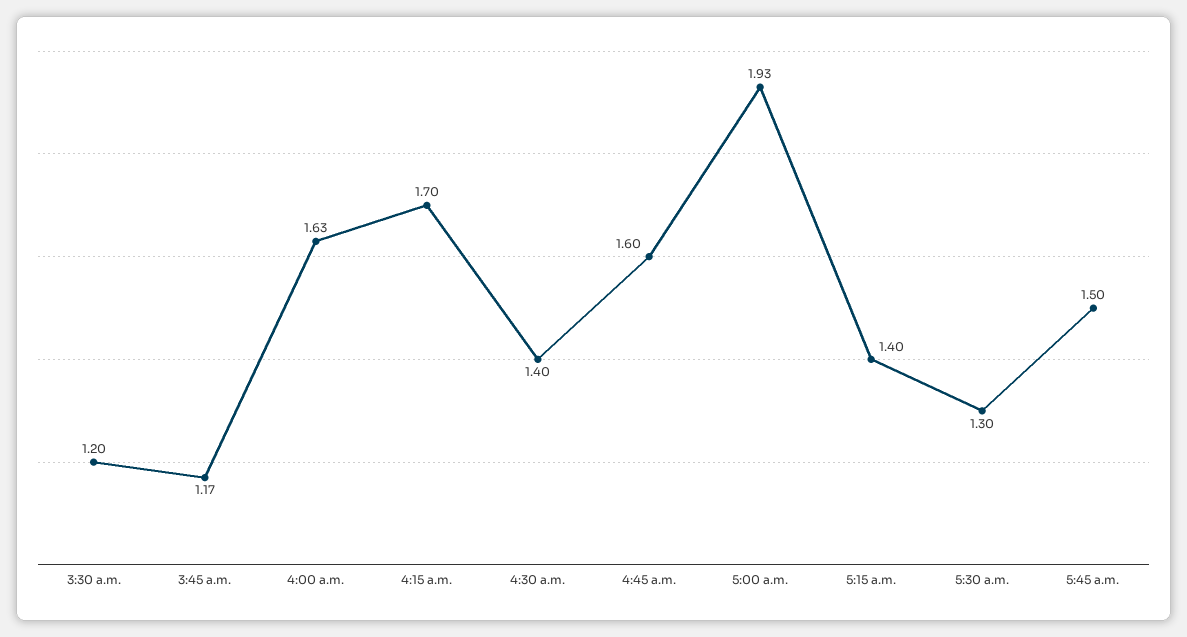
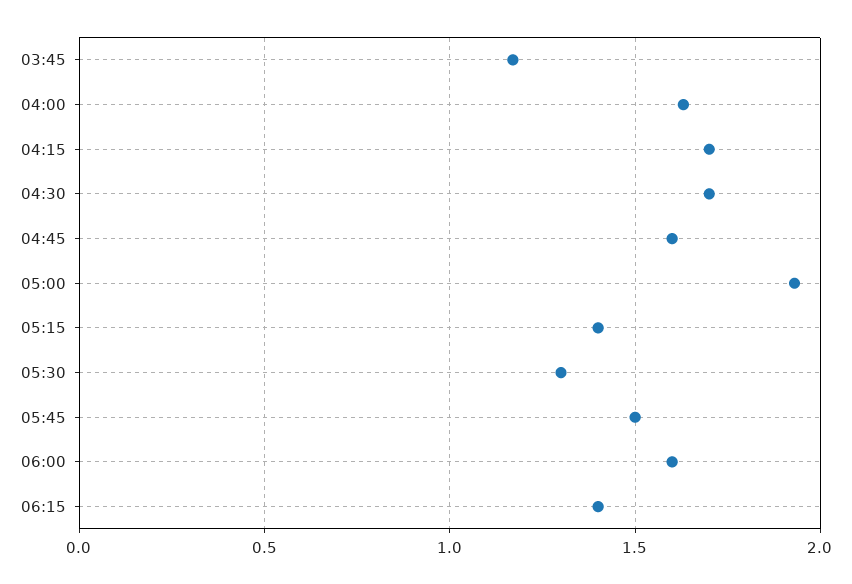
3:30 a.m.: 1.2 -> none
4:30 a.m.: 1.4 -> 1.7
06:00: none -> 1.6
06:15: none -> 1.4

